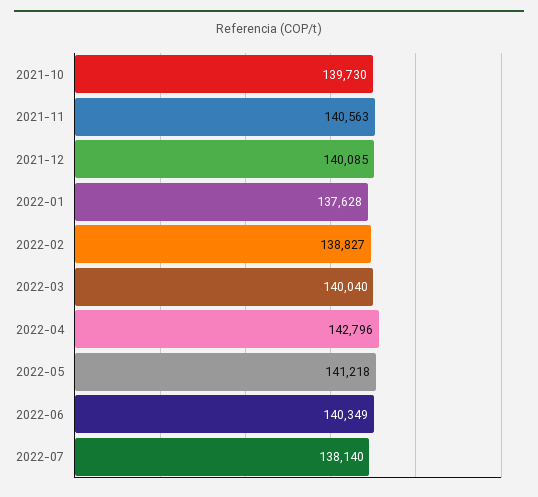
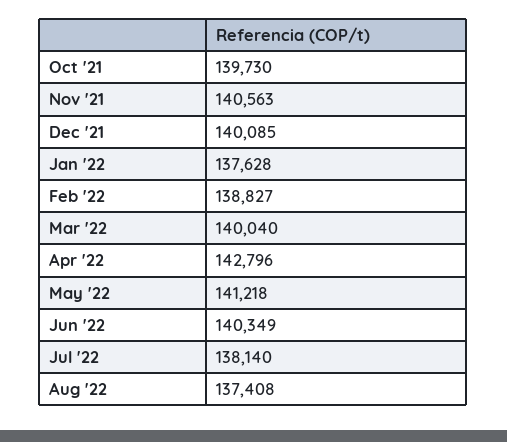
Aug '22: none -> 137408

